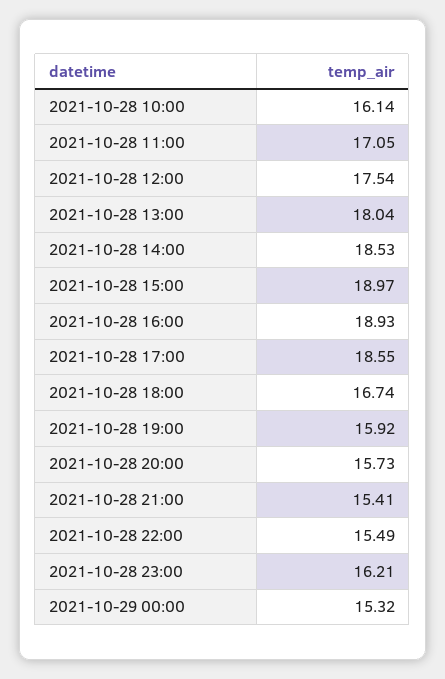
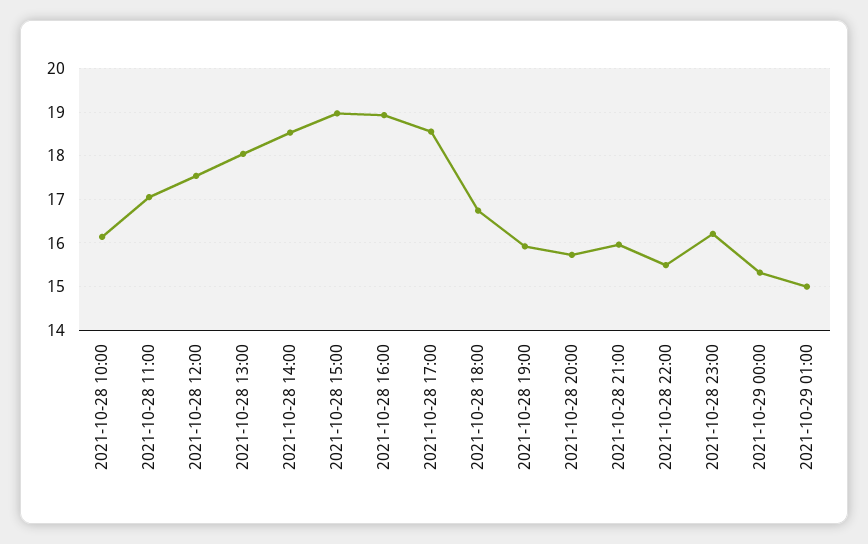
2021-10-28 21:00: 15.41 -> 16
2021-10-29 01:00: none -> 15

